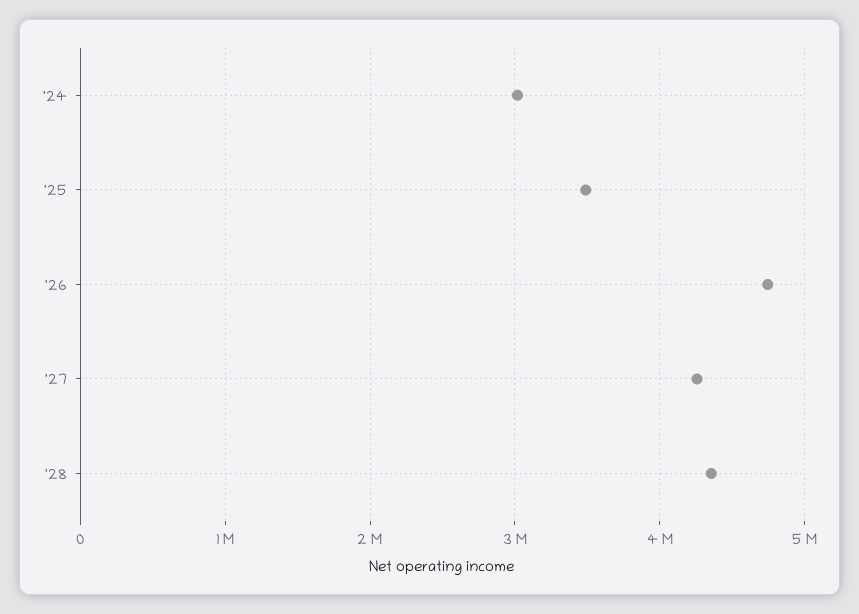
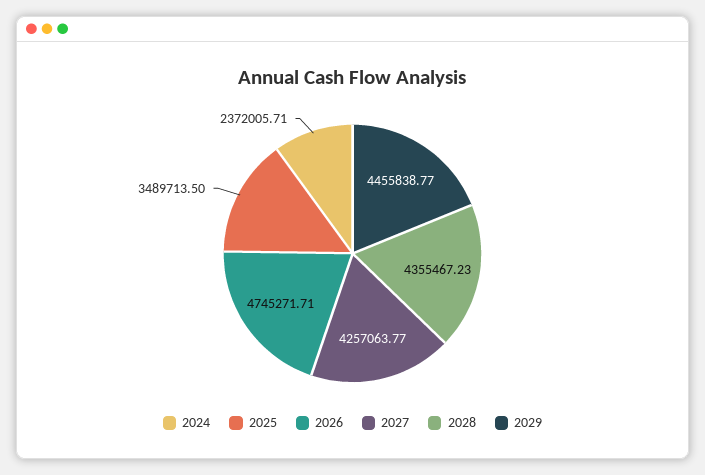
'24: 3000000 -> 2372005.71
2029: none -> 4455838.77

